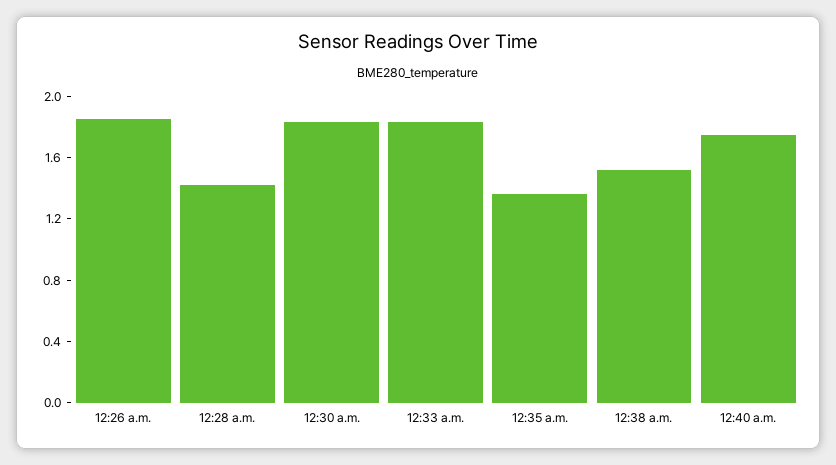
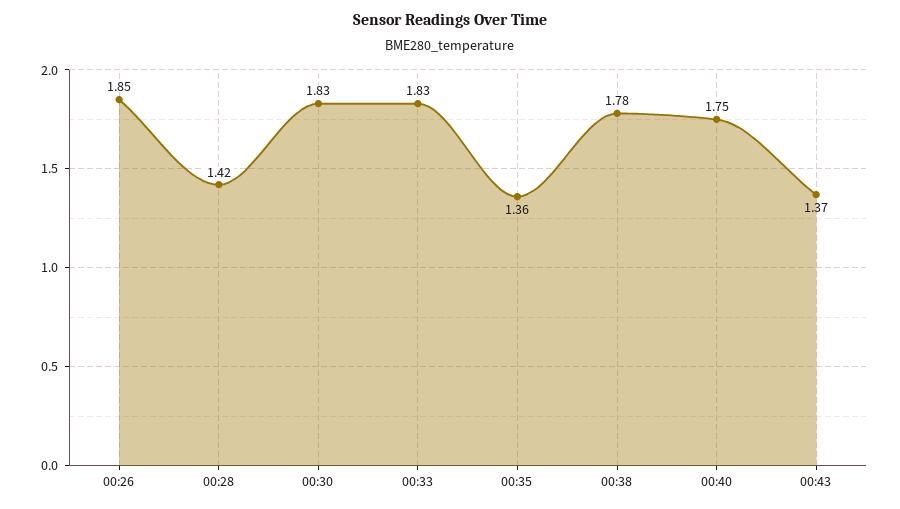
12:38 a.m.: 1.5 -> 1.78
00:43: none -> 1.37

